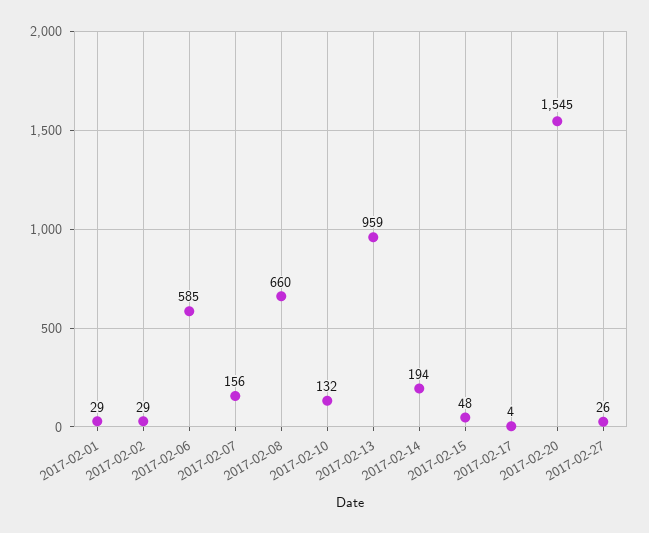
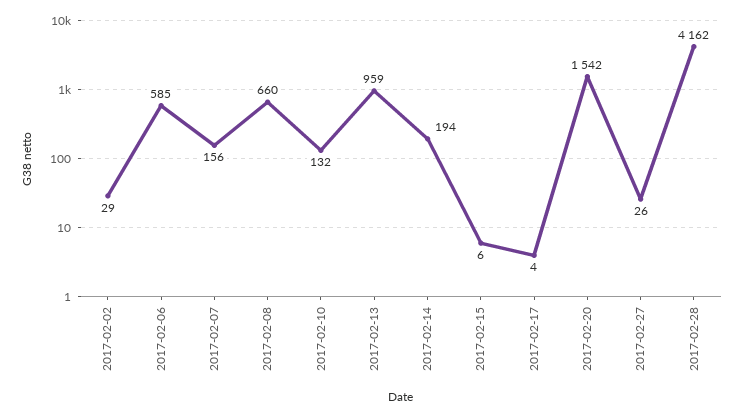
2017-02-01: 29 -> none
2017-02-15: 48 -> 6
2017-02-20: 1545 -> 1542
2017-02-28: none -> 4162

